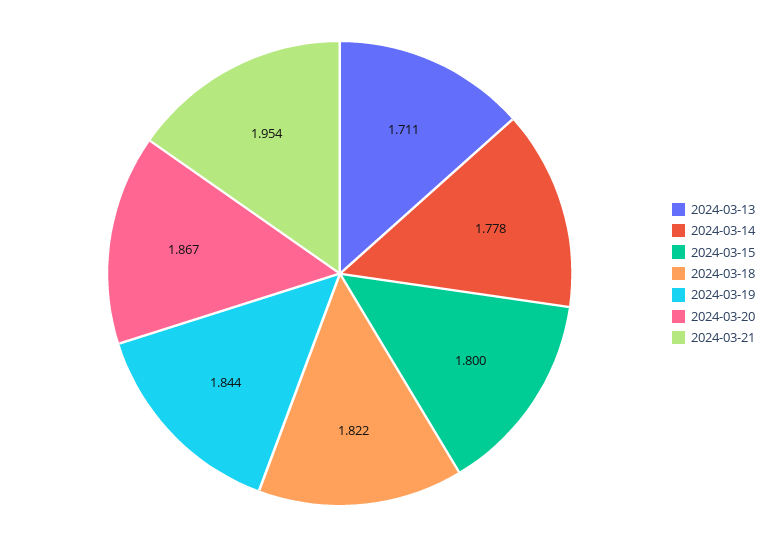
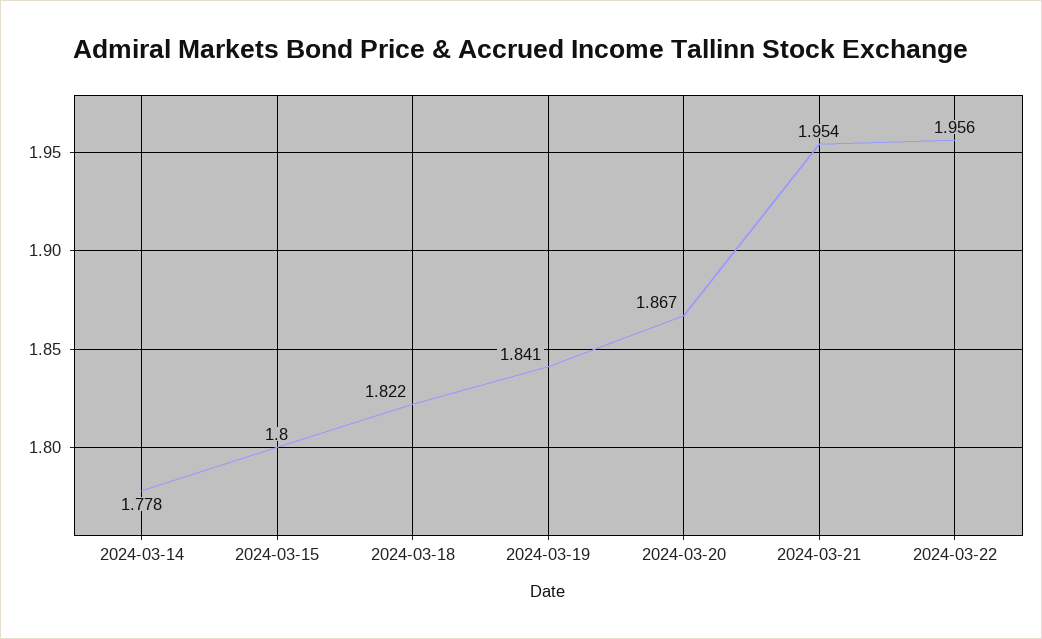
2024-03-13: 1.711 -> none
2024-03-19: 1.844 -> 1.841
2024-03-22: none -> 1.956

